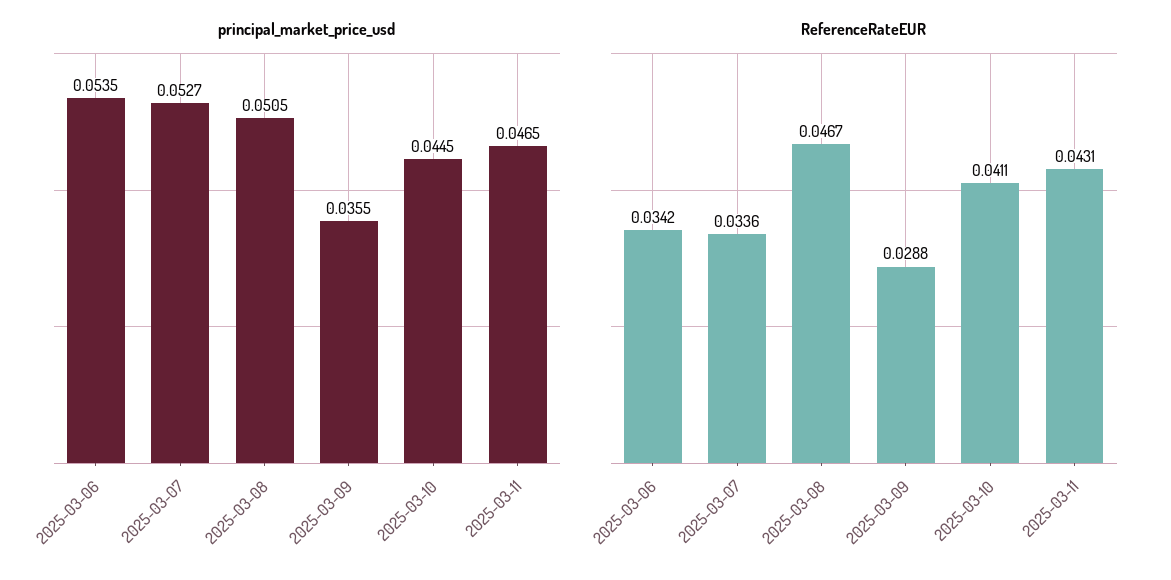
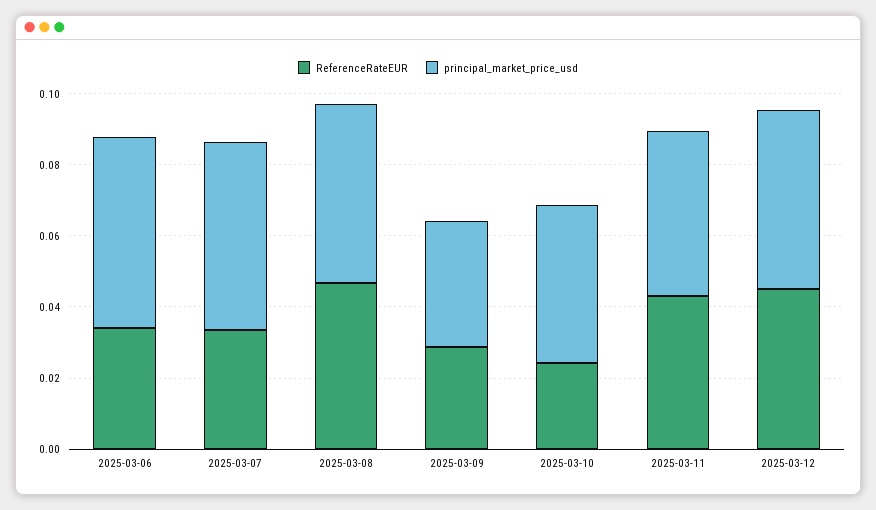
ReferenceRateEUR, 2025-03-10: 0.0411 -> 0.025
ReferenceRateEUR, 2025-03-12: none -> 0.045
principal_market_price_usd, 2025-03-12: none -> 0.05

